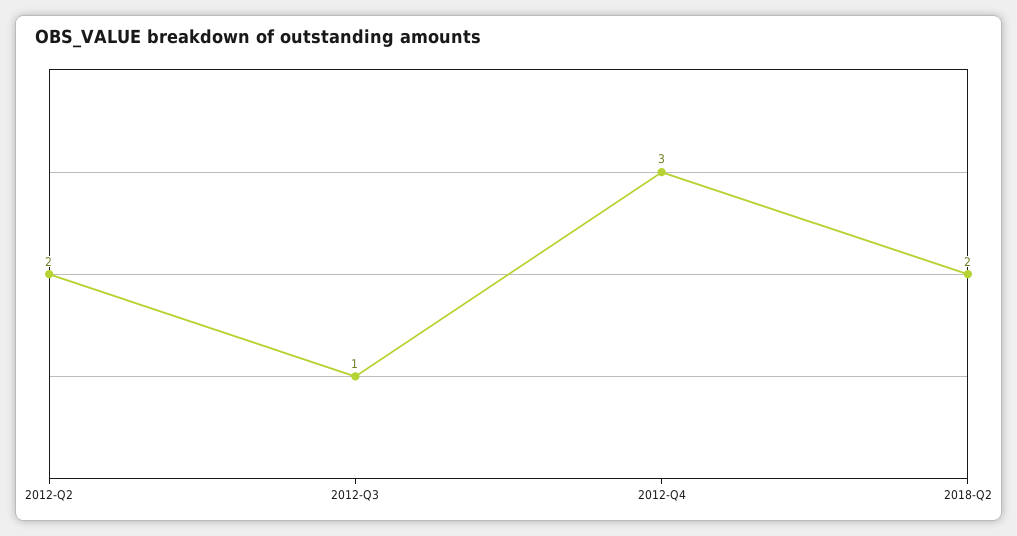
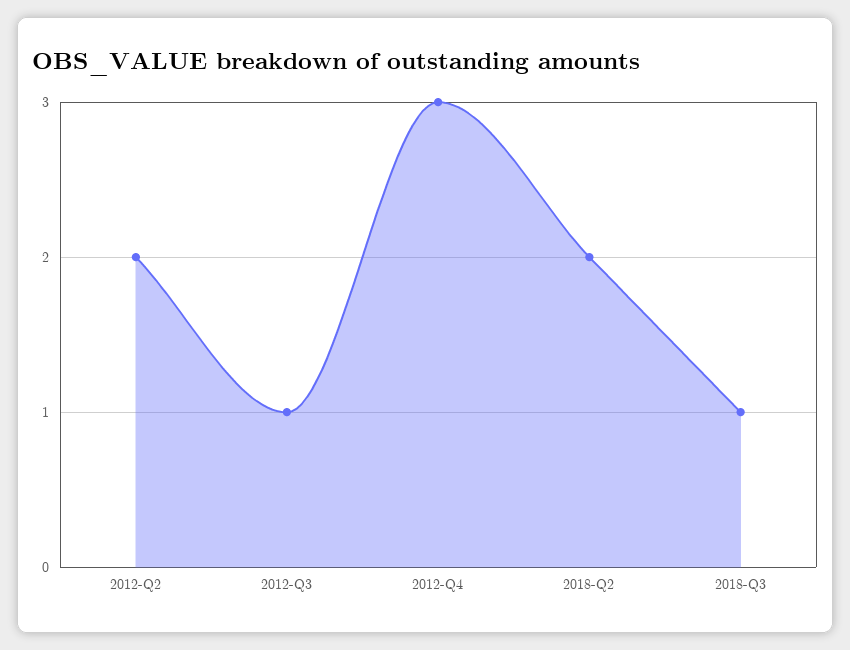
2018-Q3: none -> 1

